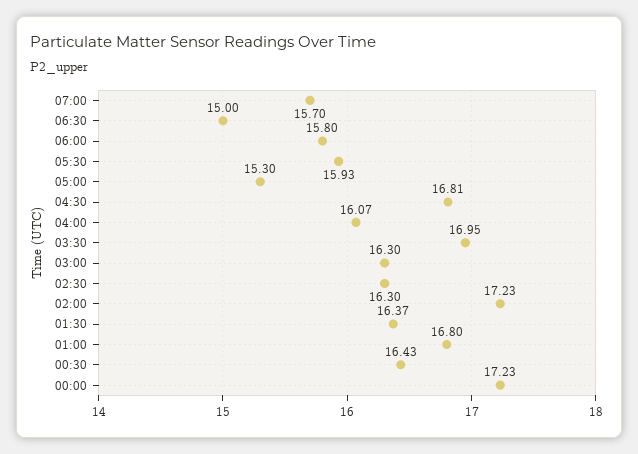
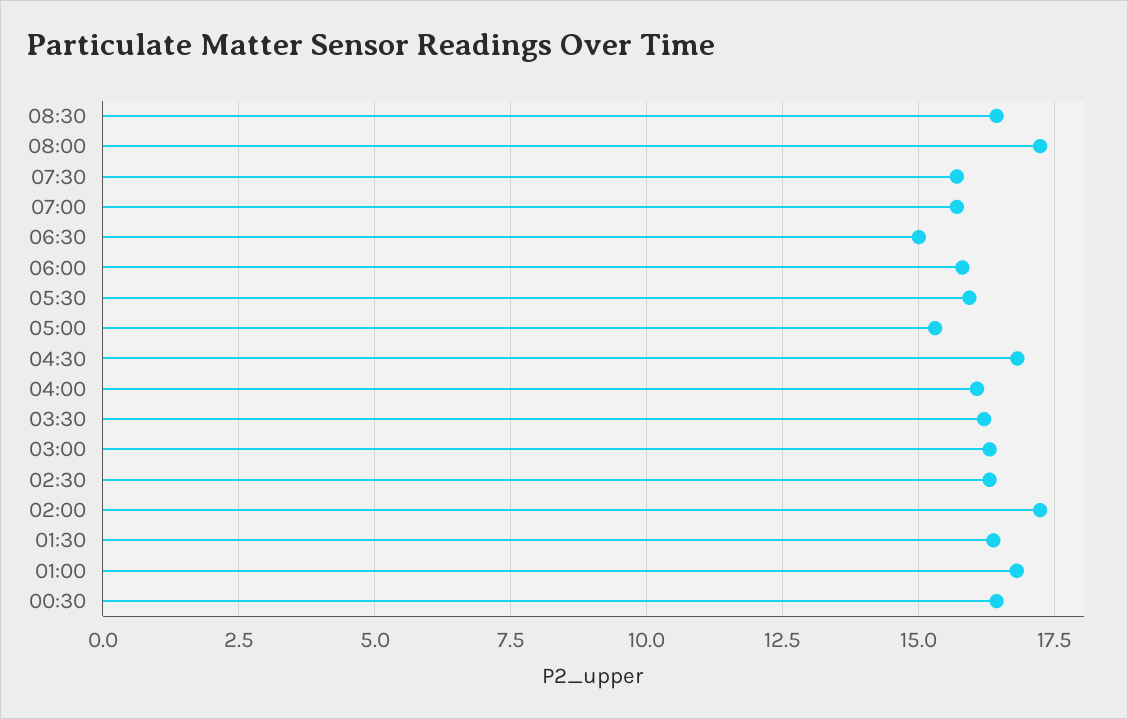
03:30: 16.95 -> 16.25
00:00: 17.23 -> none
08:30: none -> 16.5
08:00: none -> 17.25
07:30: none -> 15.75

